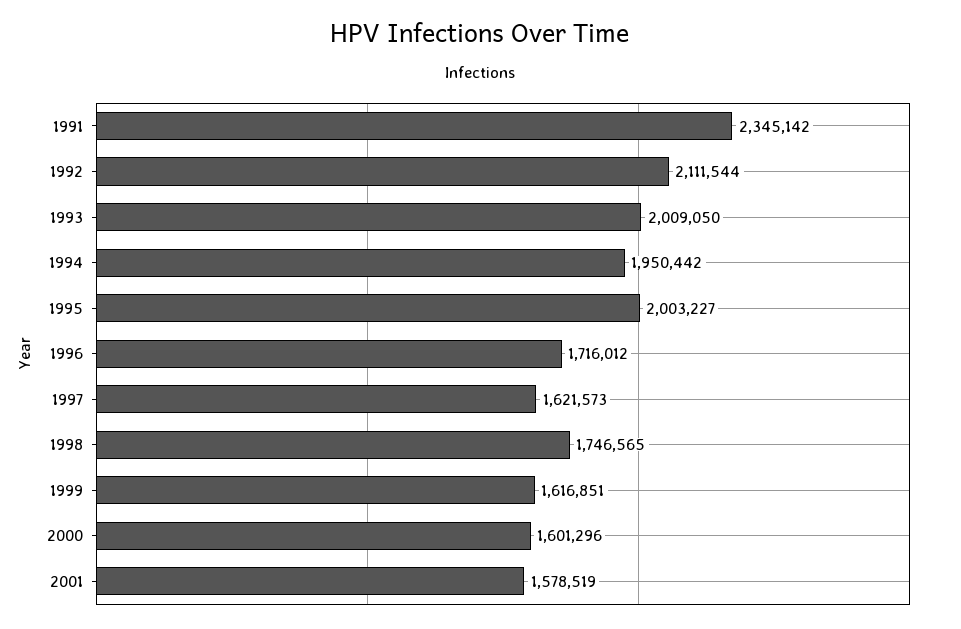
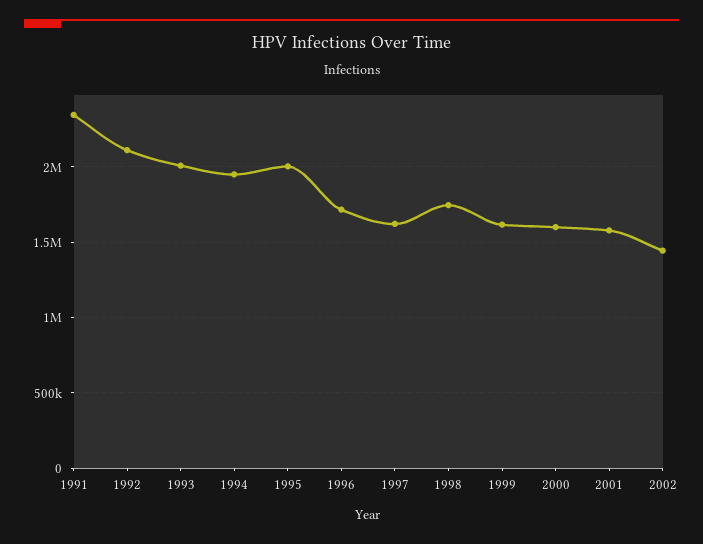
2002: none -> 1450000

